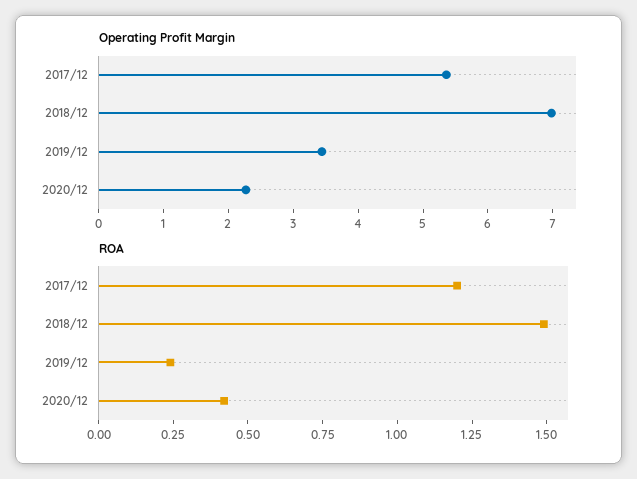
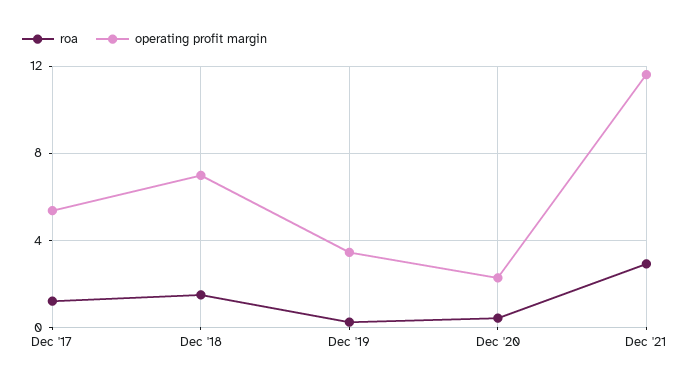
ROA, Dec '21: none -> 3
Operating Profit Margin, Dec '21: none -> 11.5

